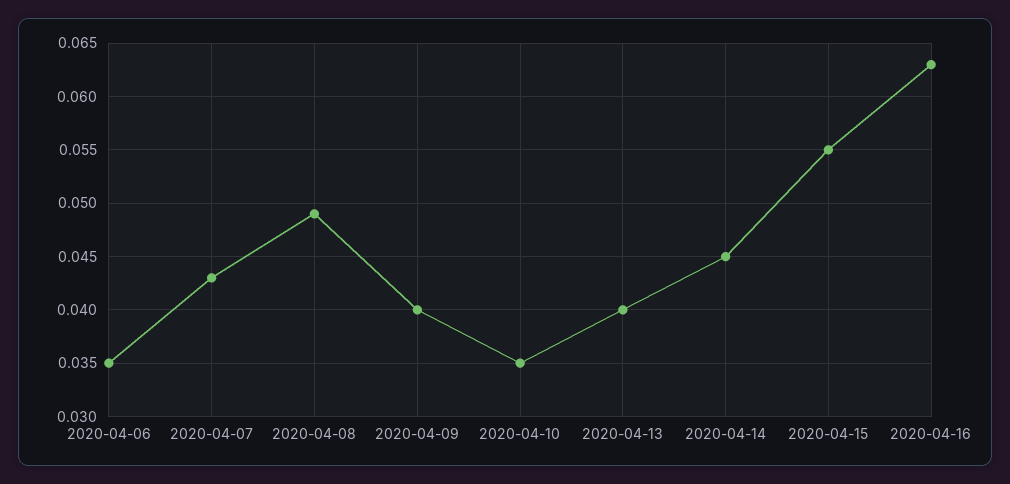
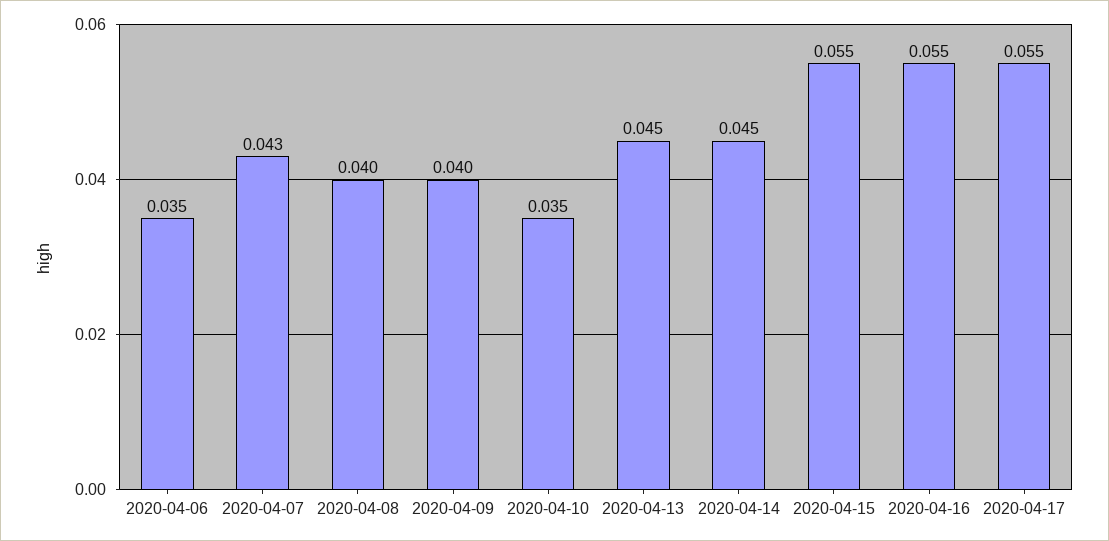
2020-04-08: 0.049 -> 0.04
2020-04-13: 0.04 -> 0.045
2020-04-16: 0.063 -> 0.055
2020-04-17: none -> 0.055

